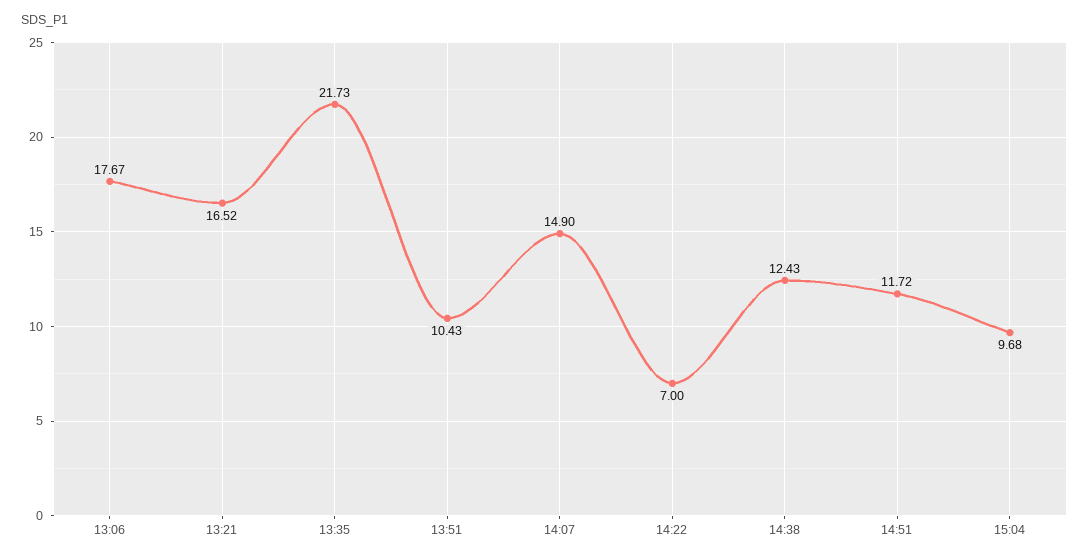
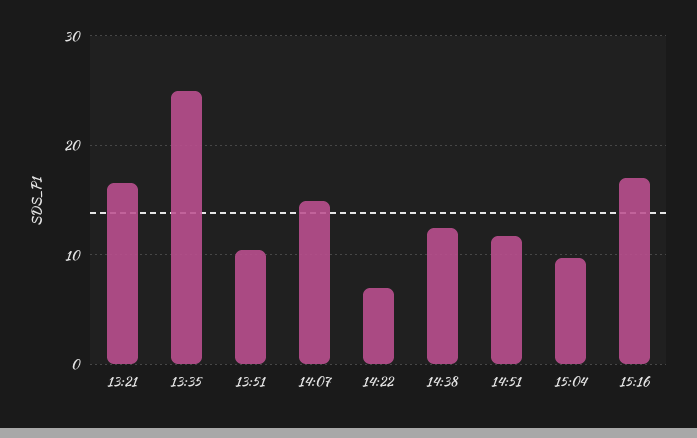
13:06: 17.67 -> none
13:35: 21.73 -> 25
15:16: none -> 17

